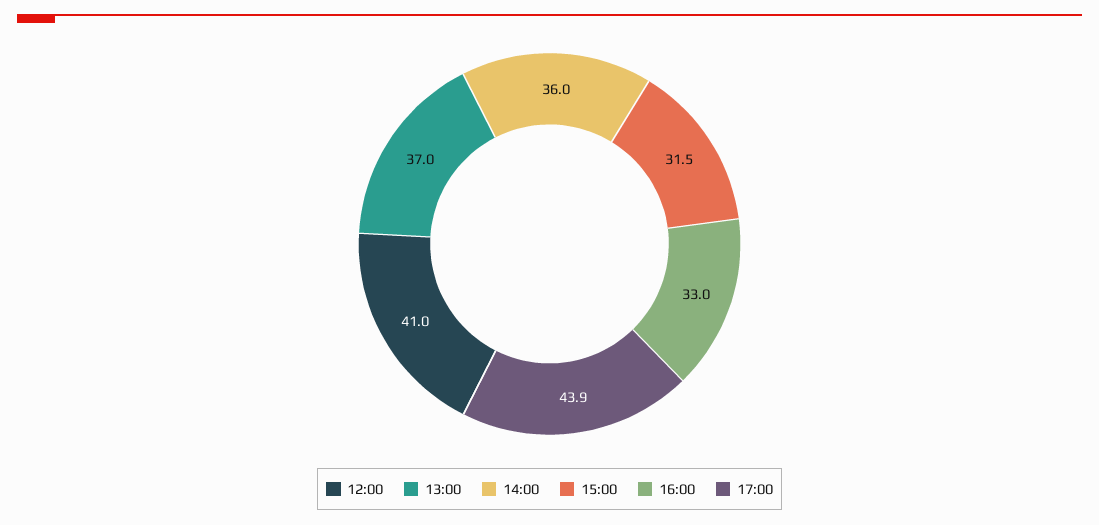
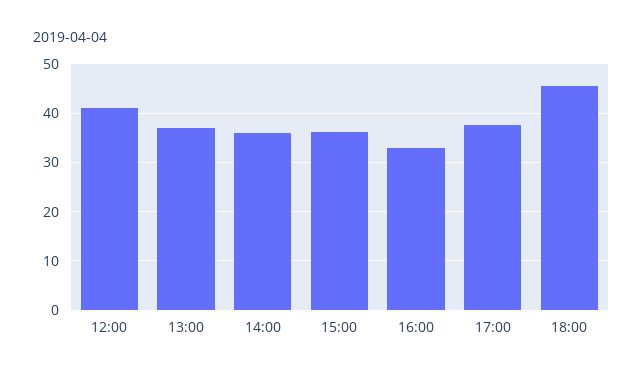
15:00: 31.5 -> 36
17:00: 43.9 -> 38
18:00: none -> 46

